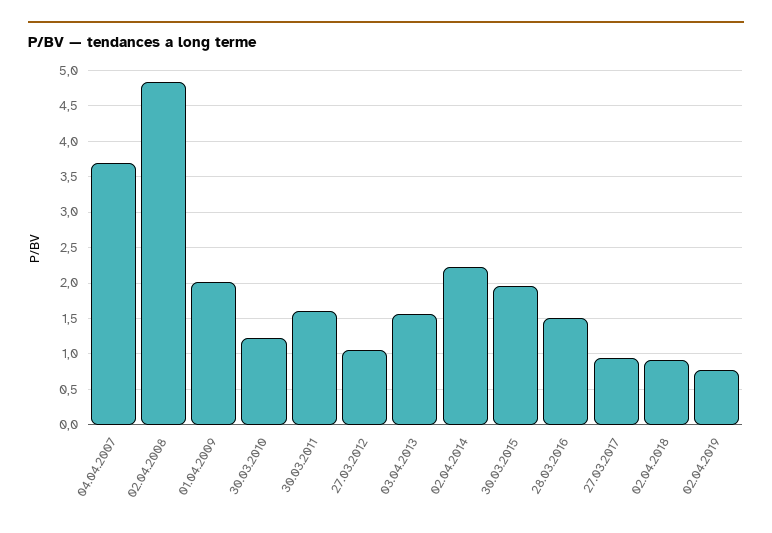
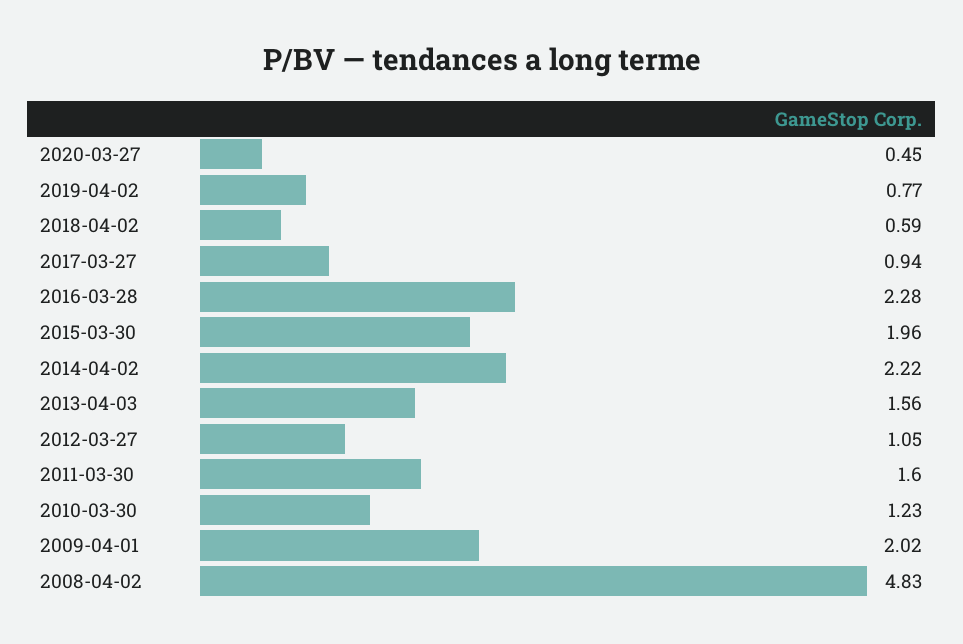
04.04.2007: 3.7 -> none
28.03.2016: 1.5 -> 2.28
02.04.2018: 0.9 -> 0.59
2020-03-27: none -> 0.45

